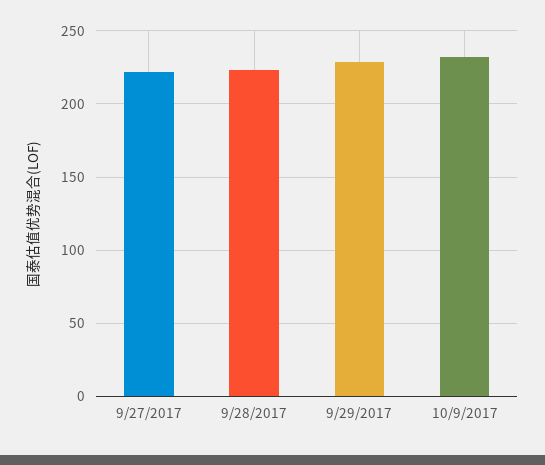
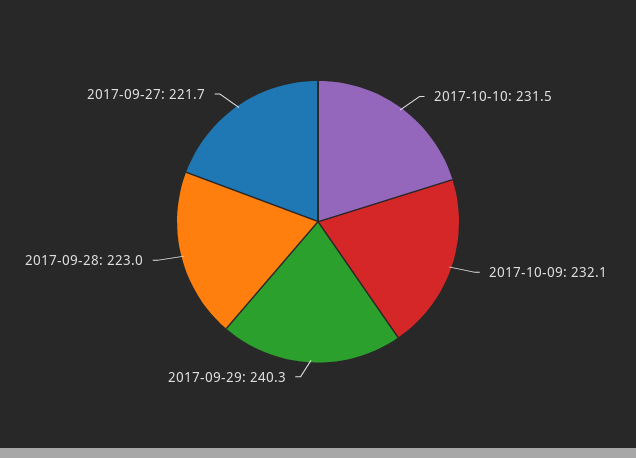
9/29/2017: 230 -> 240.3
2017-10-10: none -> 231.5

